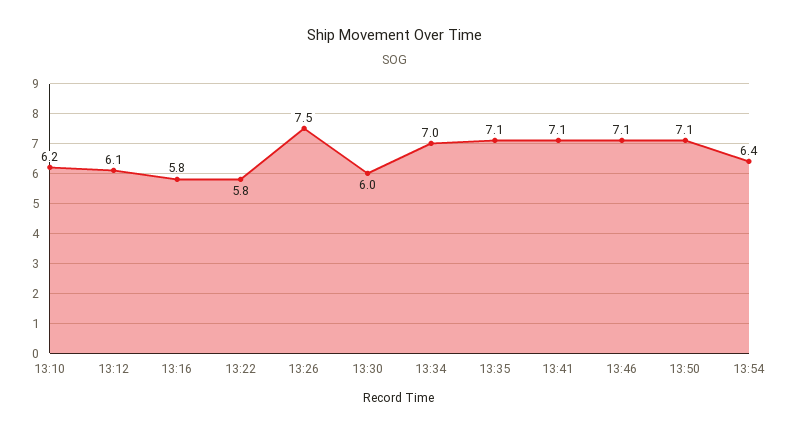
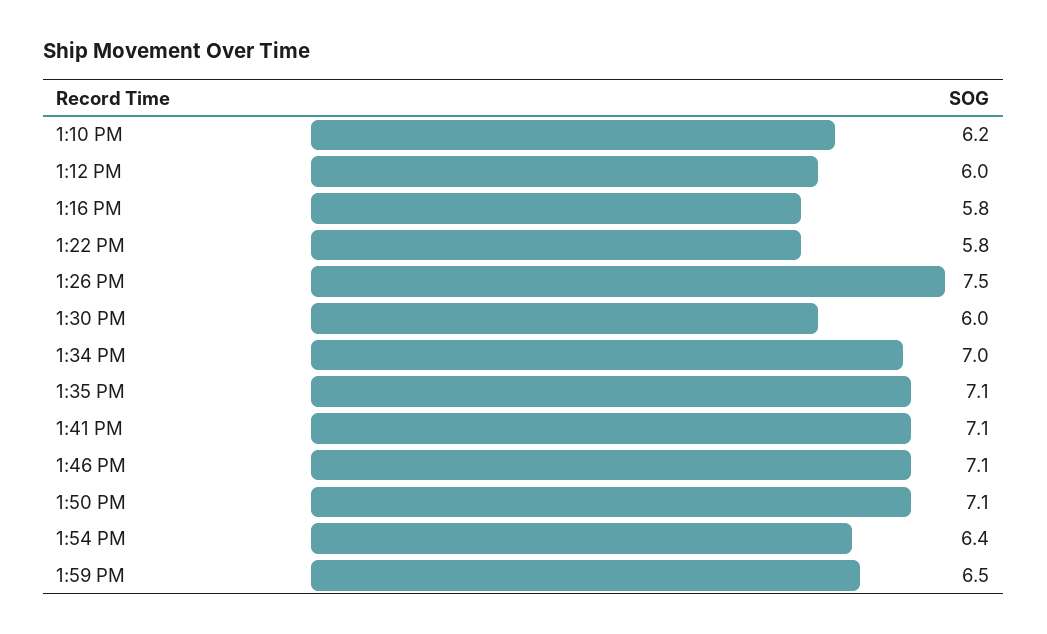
13:12: 6.1 -> 6
1:59 PM: none -> 6.5

